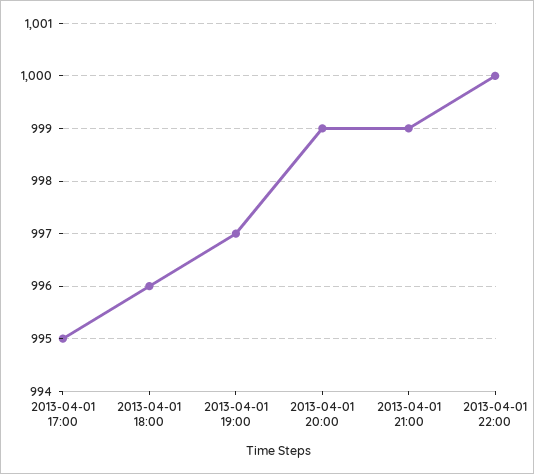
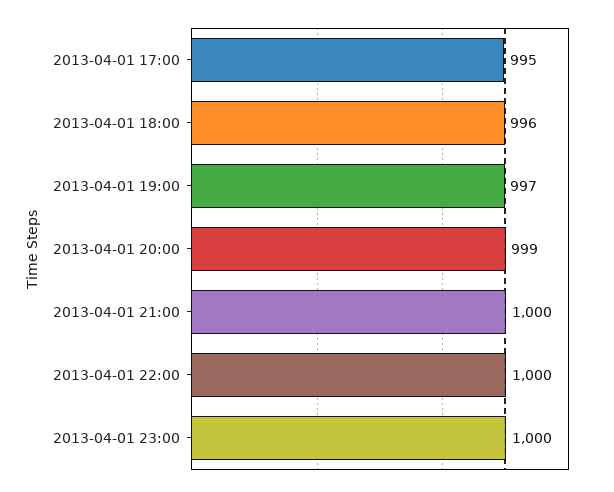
2013-04-01 21:00: 999 -> 1000
2013-04-01 23:00: none -> 1000

